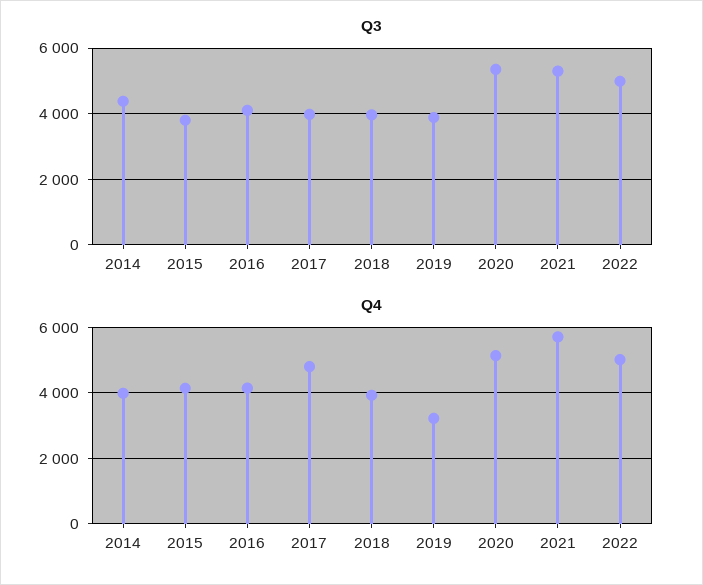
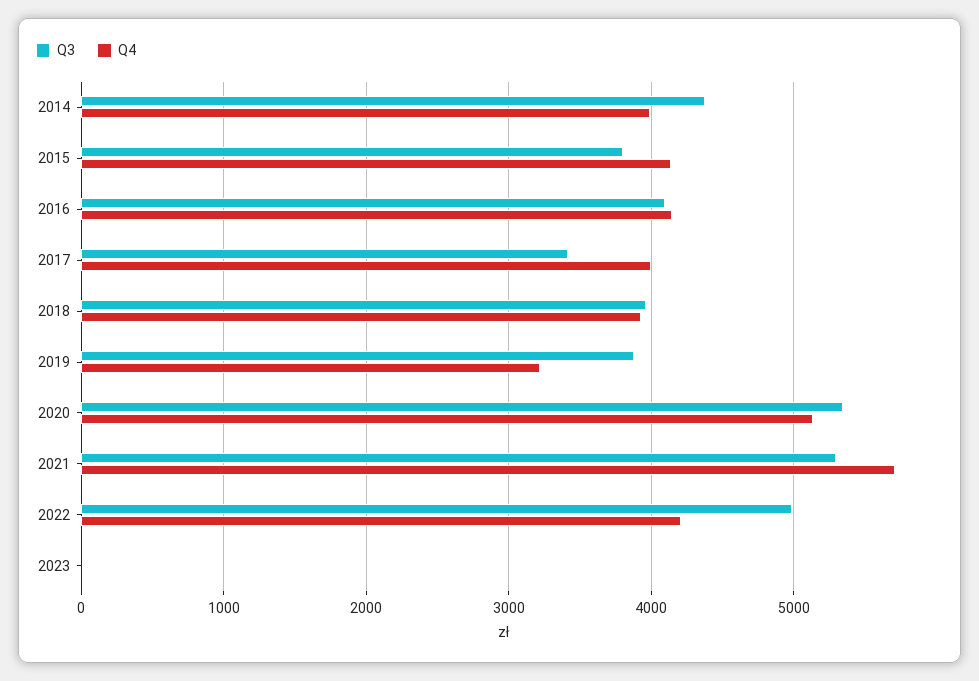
Q3, 2017: 4000 -> 3400
Q4, 2017: 4800 -> 4000
Q4, 2022: 5000 -> 4200
Q3, 2023: none -> 0
Q4, 2023: none -> 0

